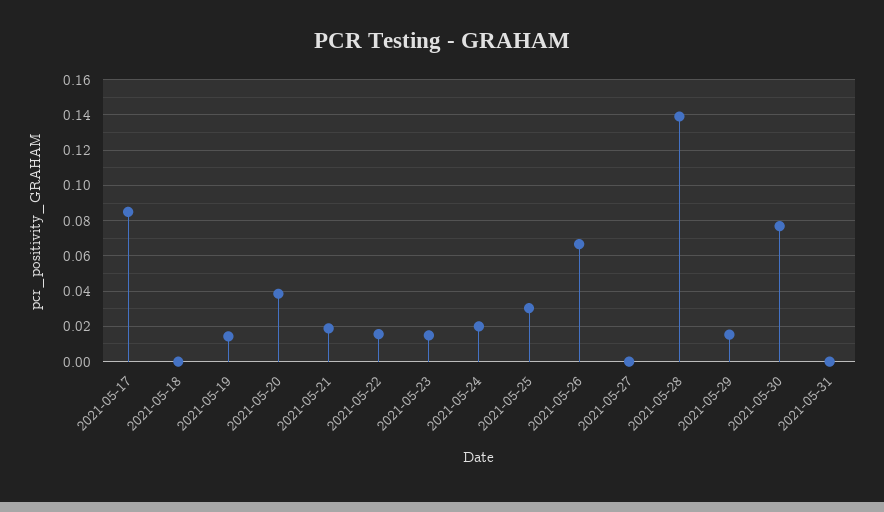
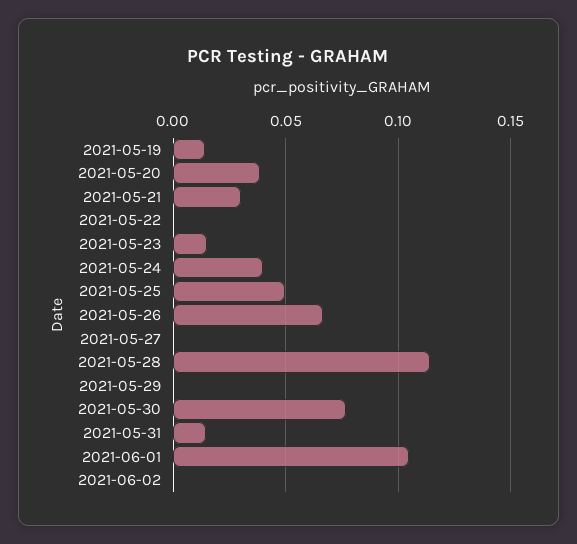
2021-05-17: 0.085 -> none
2021-05-18: 0 -> none
2021-05-21: 0.02 -> 0.03
2021-05-22: 0.015 -> 0
2021-05-24: 0.02 -> 0.04
2021-05-25: 0.03 -> 0.05
2021-05-28: 0.14 -> 0.115
2021-05-29: 0.015 -> 0
2021-05-31: 0 -> 0.015
2021-06-01: none -> 0.105
2021-06-02: none -> 0

